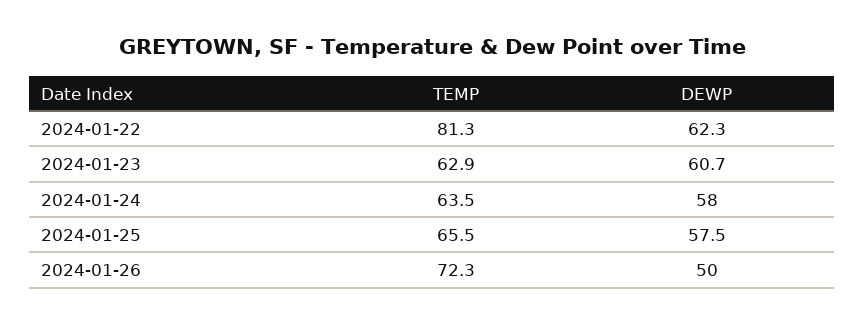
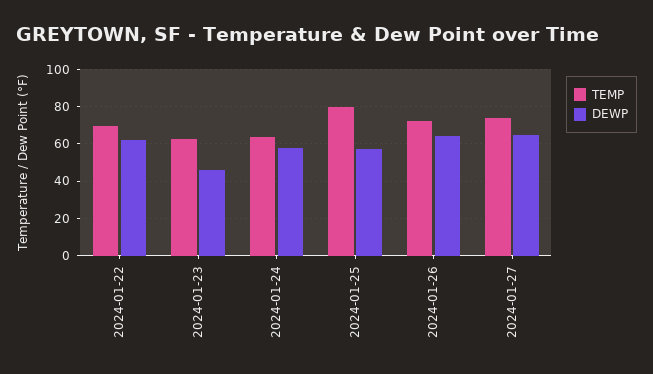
TEMP, 2024-01-22: 81.3 -> 70
DEWP, 2024-01-23: 60.7 -> 45
TEMP, 2024-01-25: 65.5 -> 80
DEWP, 2024-01-26: 50 -> 65
TEMP, 2024-01-27: none -> 75
DEWP, 2024-01-27: none -> 65

